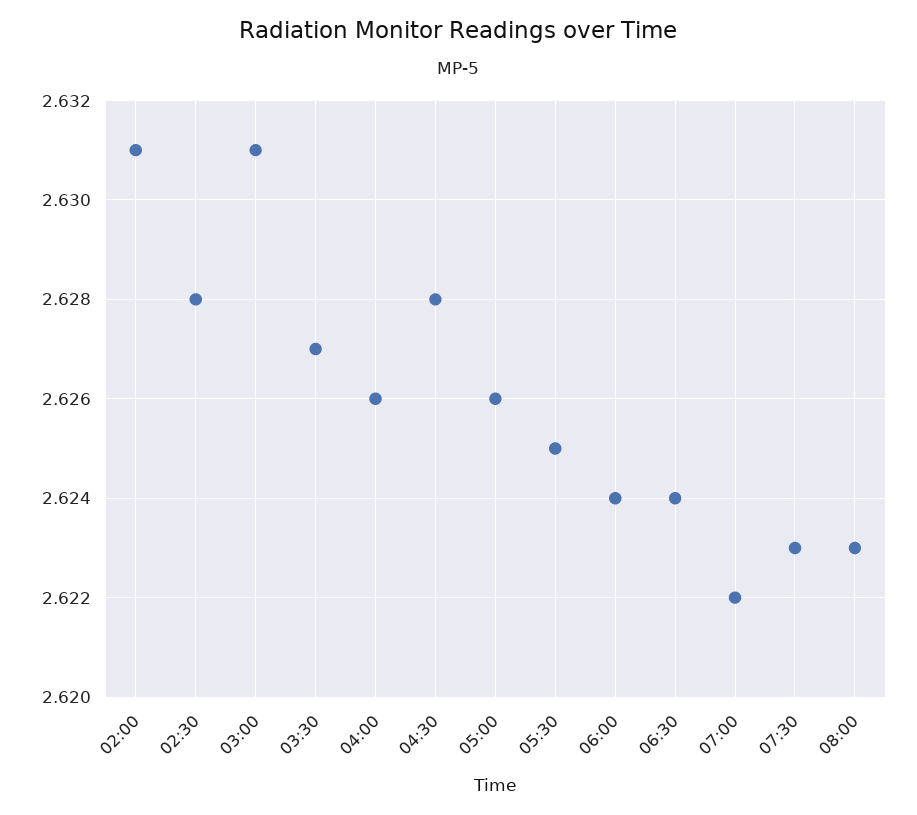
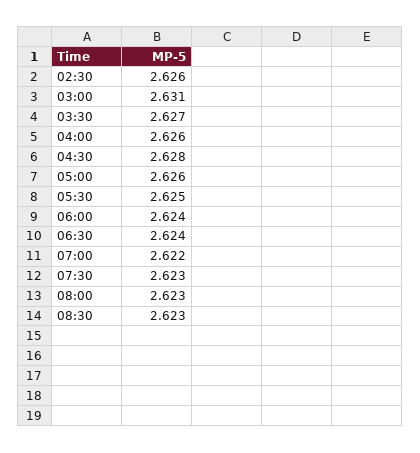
02:00: 2.631 -> none
02:30: 2.628 -> 2.626
08:30: none -> 2.623

